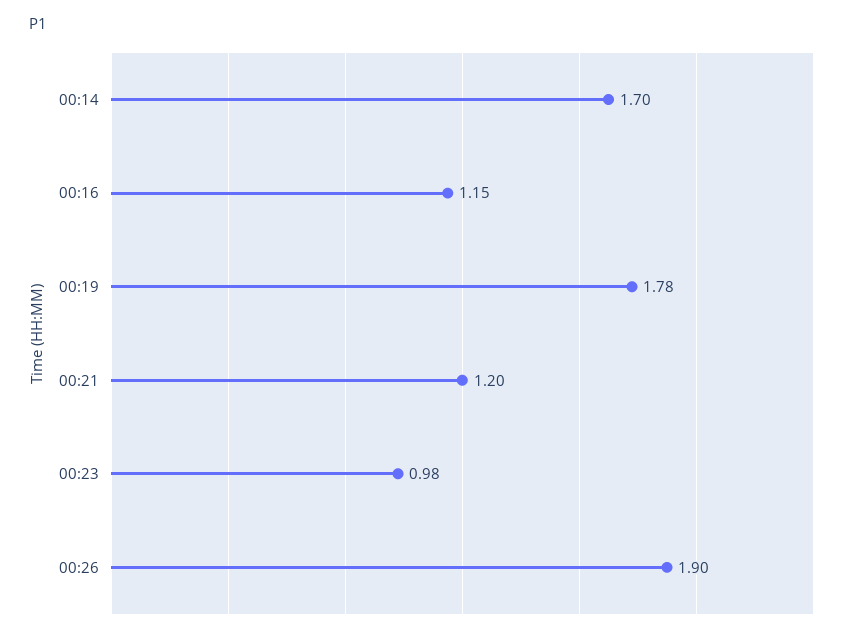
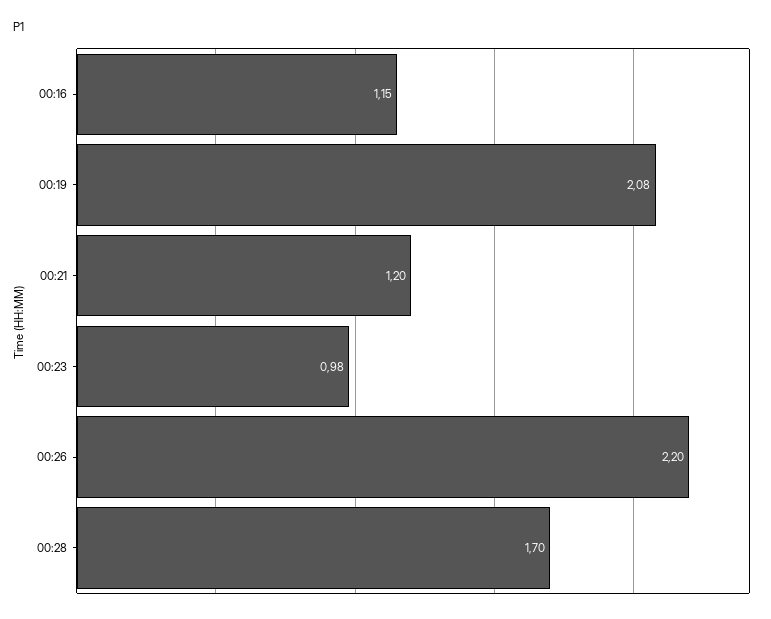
00:14: 1.7 -> none
00:19: 1.78 -> 2.08
00:26: 1.9 -> 2.2
00:28: none -> 1.7

